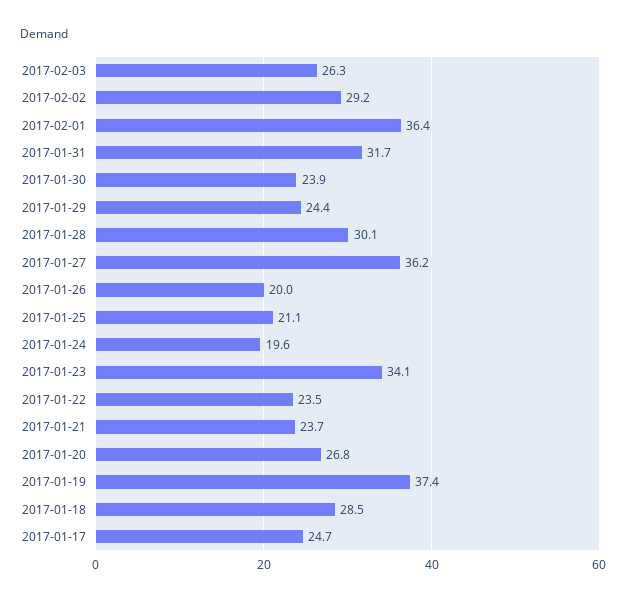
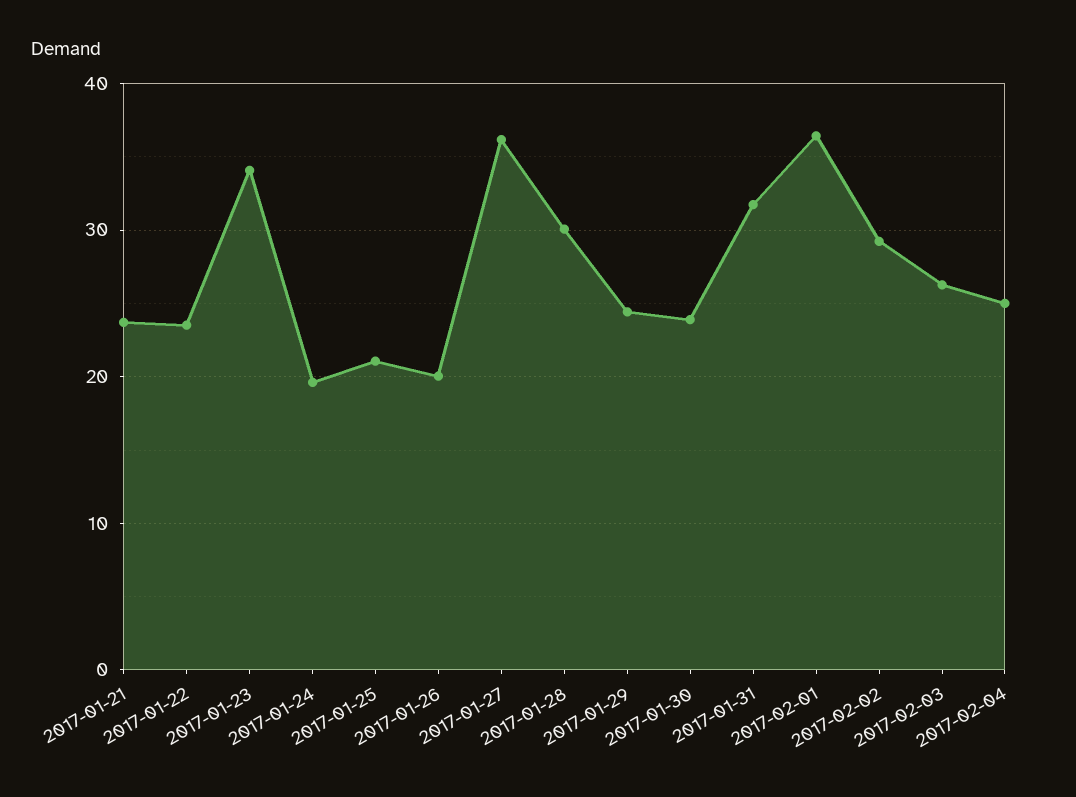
2017-01-20: 26.8 -> none
2017-01-19: 37.4 -> none
2017-01-18: 28.5 -> none
2017-01-17: 24.7 -> none
2017-02-04: none -> 25

